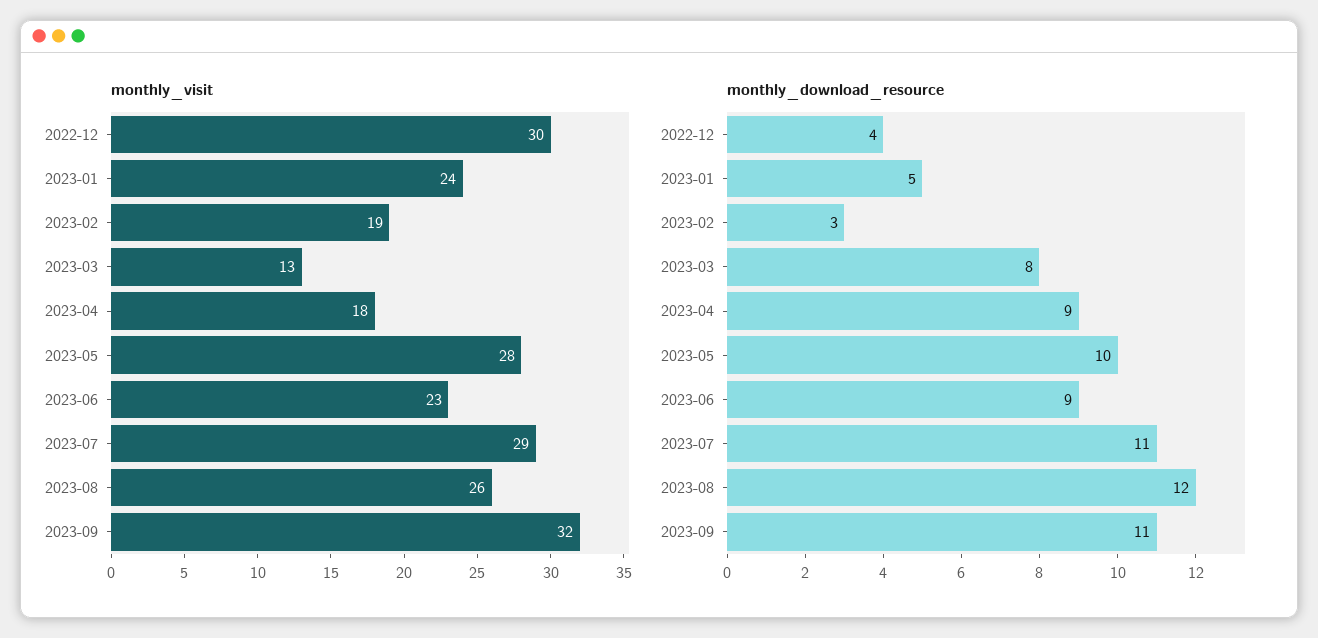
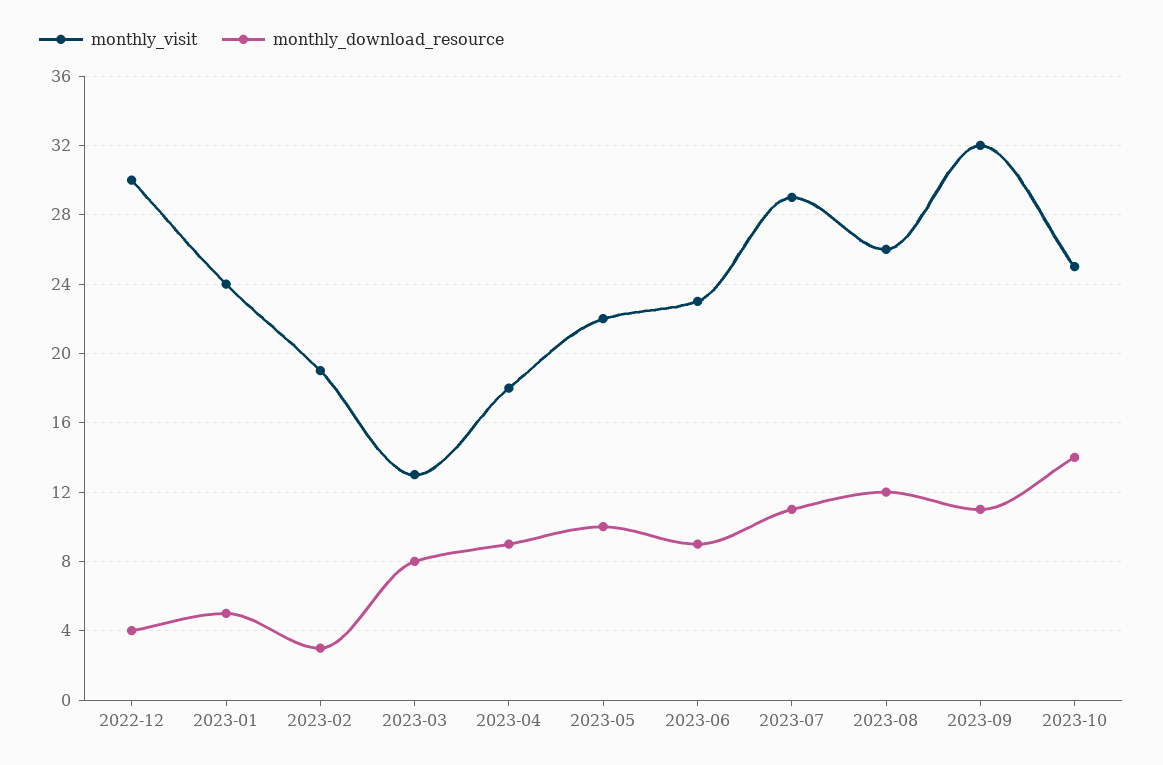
monthly_visit, 2023-05: 28 -> 22
monthly_visit, 2023-10: none -> 25
monthly_download_resource, 2023-10: none -> 14

